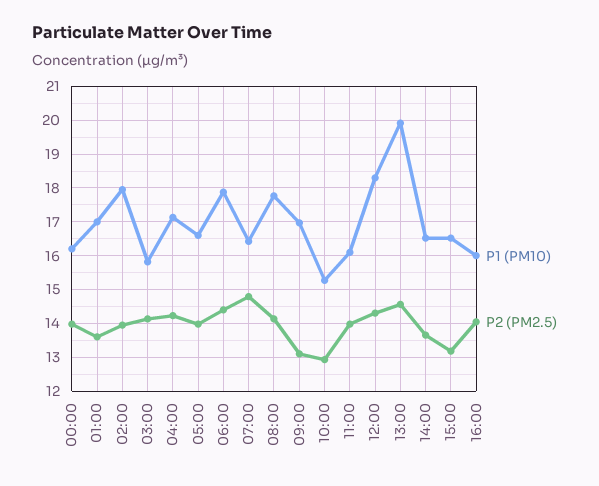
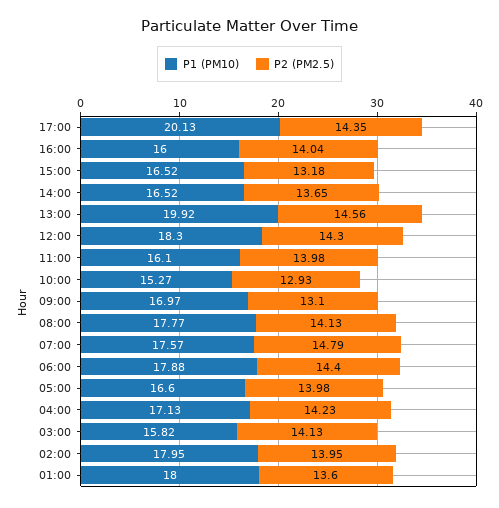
P1 (PM10), 00:00: 16.2 -> none
P2 (PM2.5), 00:00: 14 -> none
P1 (PM10), 01:00: 17 -> 18
P1 (PM10), 07:00: 16.4 -> 17.57
P1 (PM10), 17:00: none -> 20.13
P2 (PM2.5), 17:00: none -> 14.35

